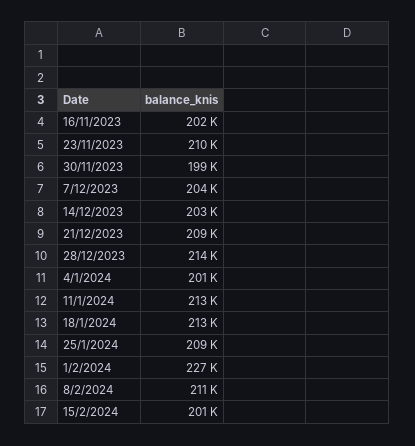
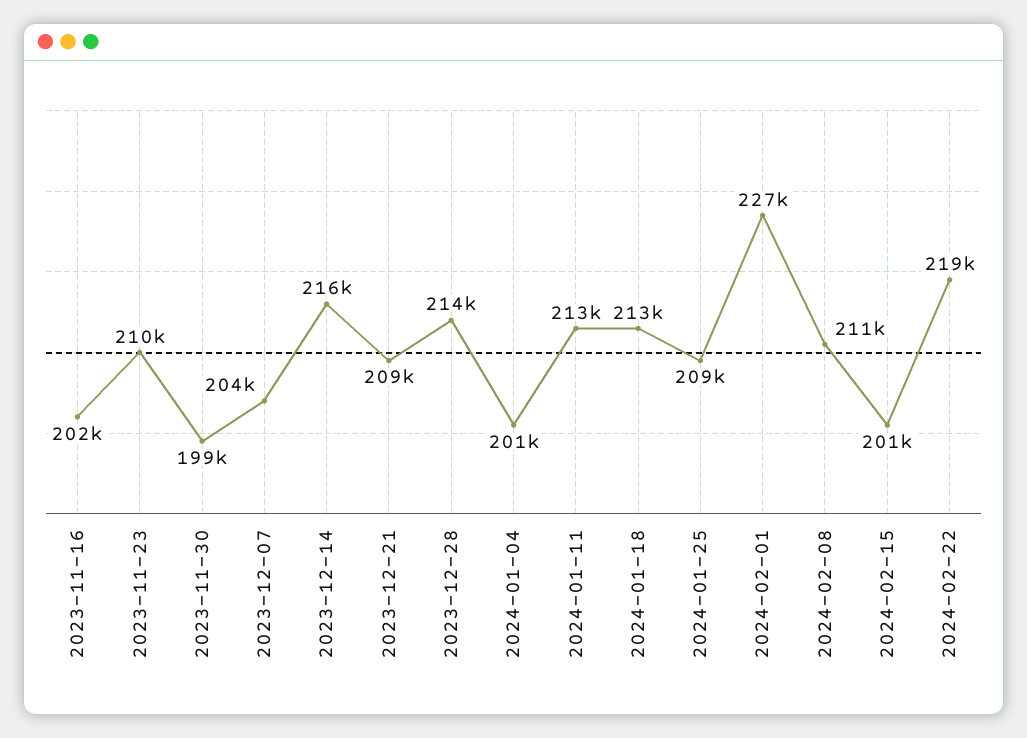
14/12/2023: 203000 -> 216000
2024-02-22: none -> 219000

